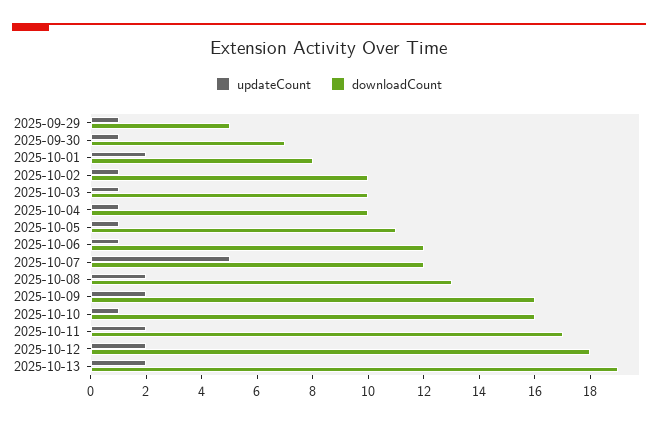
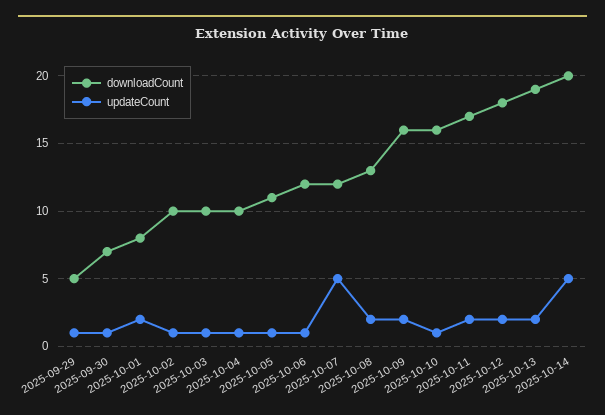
downloadCount, 2025-10-14: none -> 20
updateCount, 2025-10-14: none -> 5

